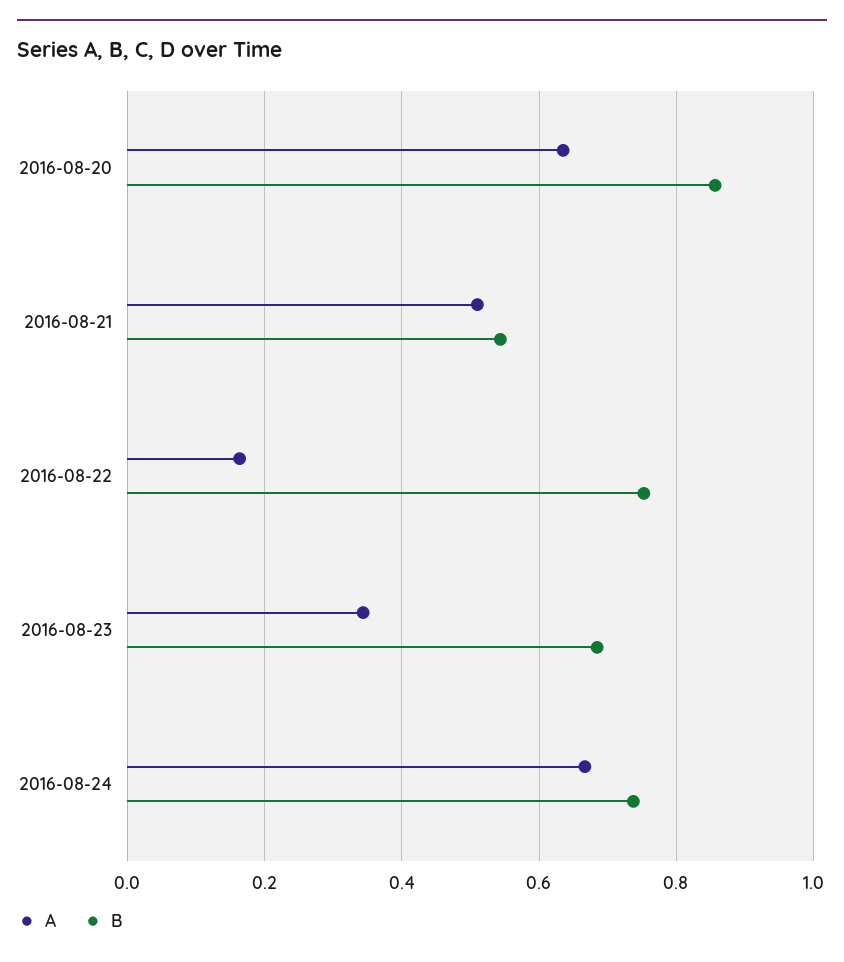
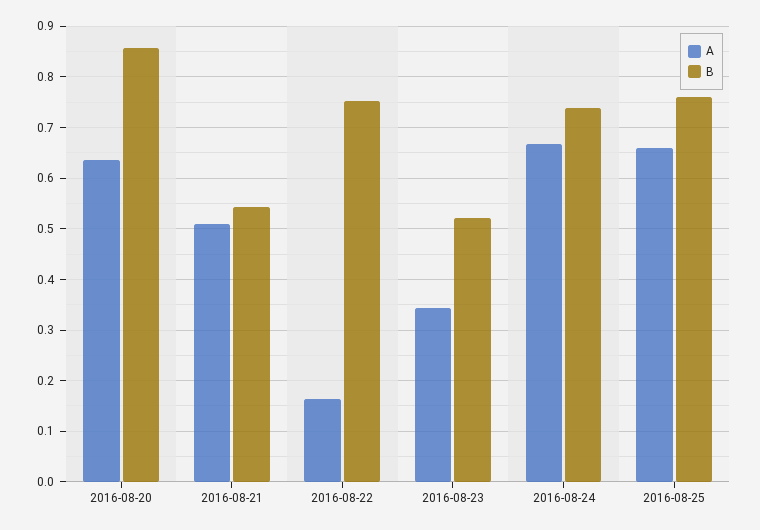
B, 2016-08-23: 0.68 -> 0.52
A, 2016-08-25: none -> 0.66
B, 2016-08-25: none -> 0.76

